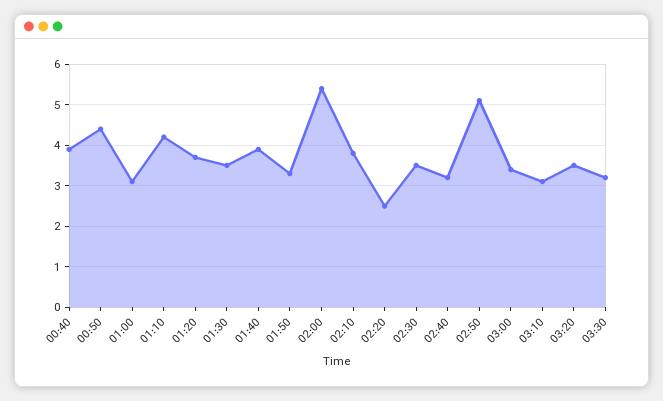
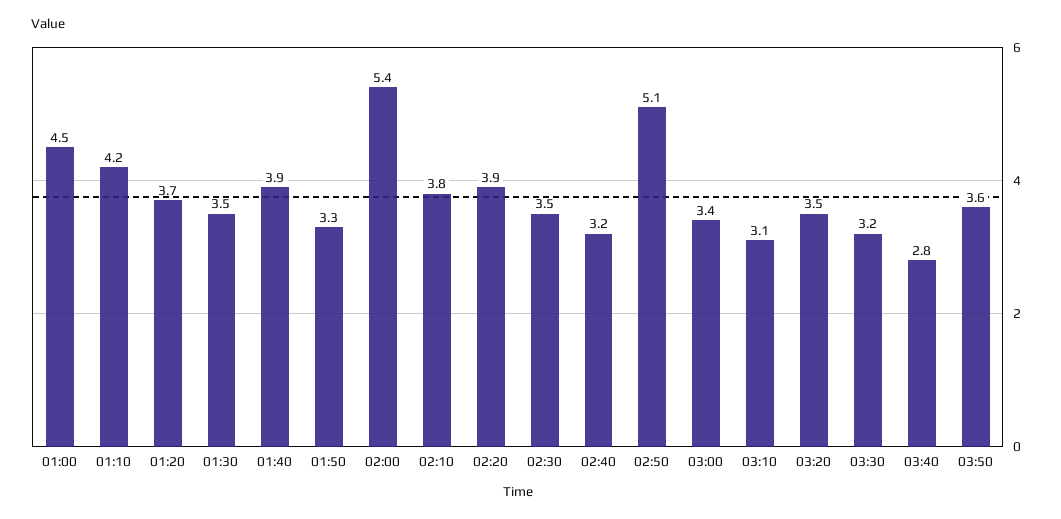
00:40: 4 -> none
00:50: 4.5 -> none
01:00: 3 -> 4.5
02:20: 2.5 -> 3.9
03:40: none -> 2.8
03:50: none -> 3.6

